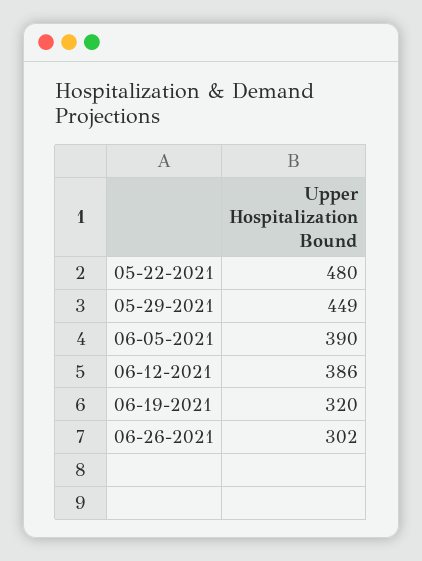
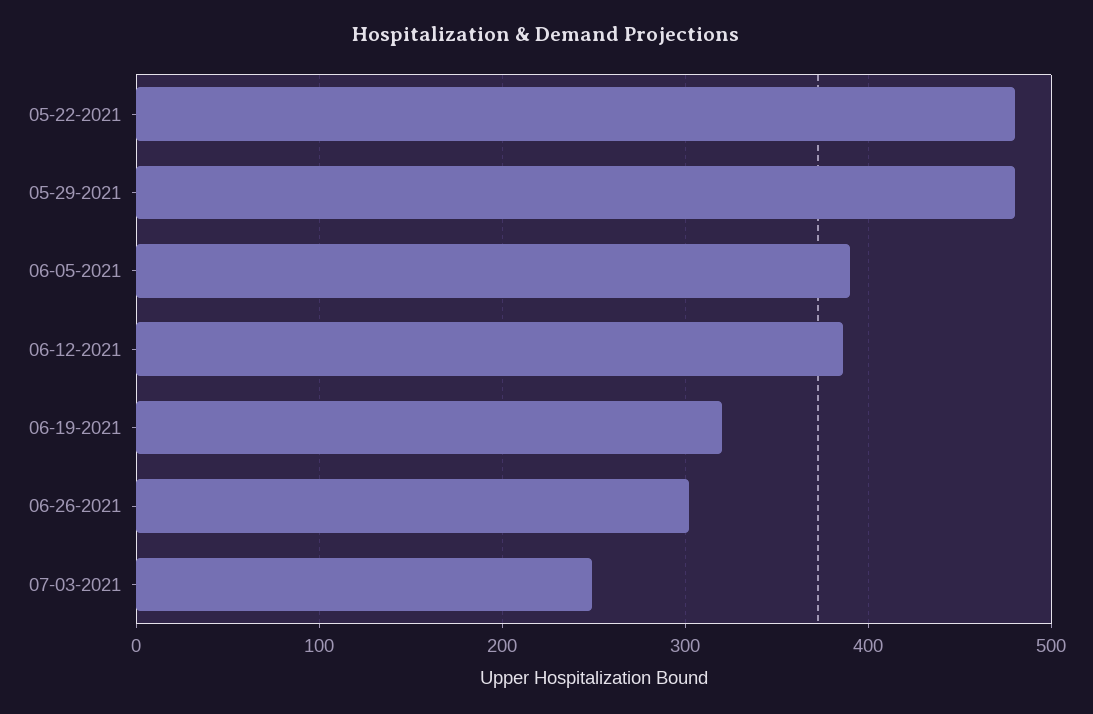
05-29-2021: 449 -> 480
07-03-2021: none -> 250

